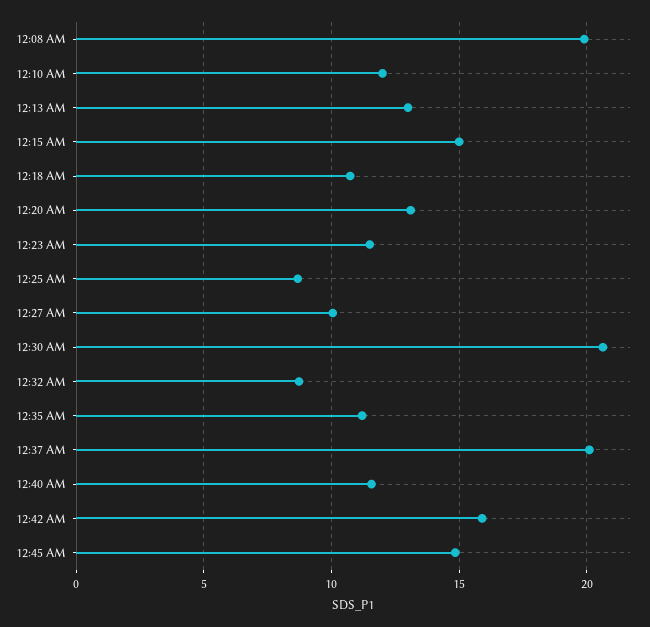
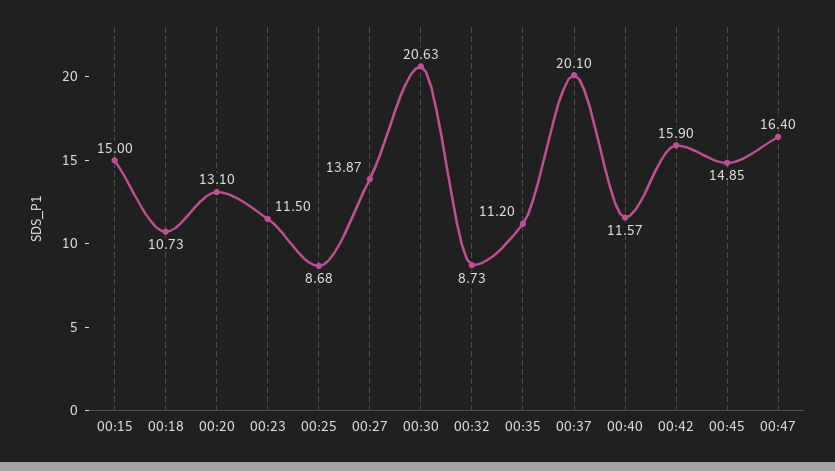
12:08 AM: 20 -> none
12:10 AM: 12 -> none
12:13 AM: 13 -> none
12:27 AM: 10 -> 13.87
00:47: none -> 16.4

